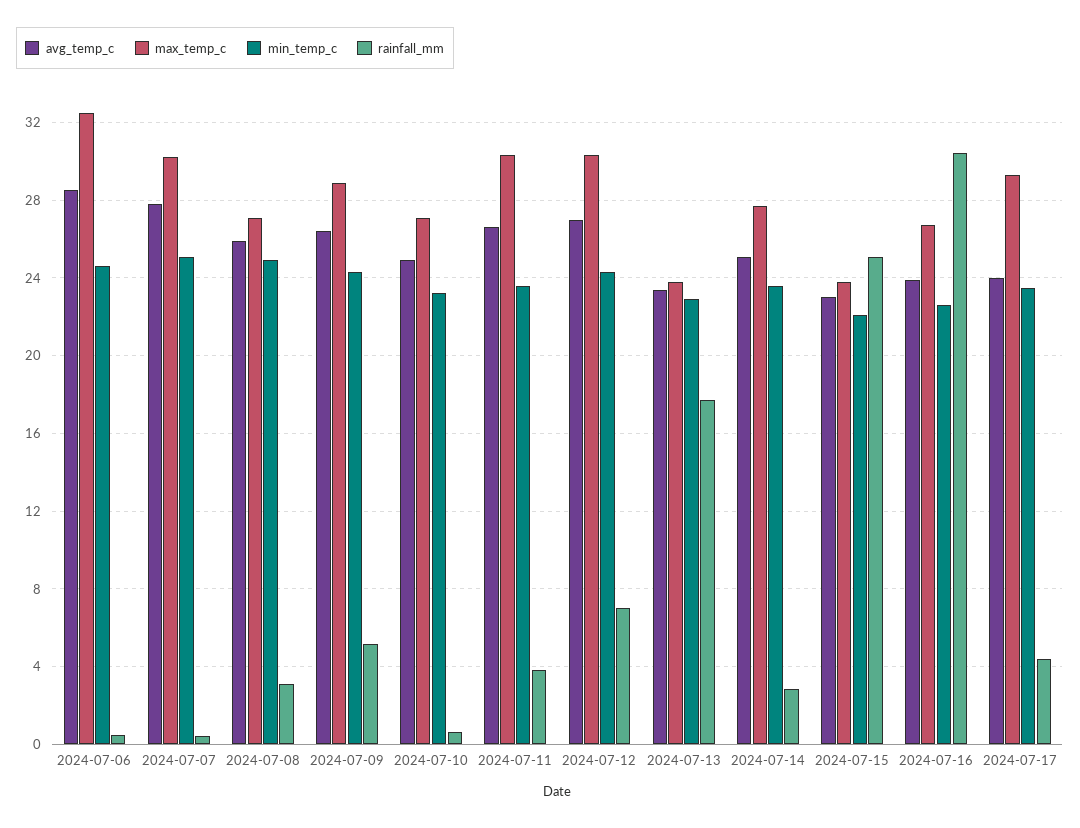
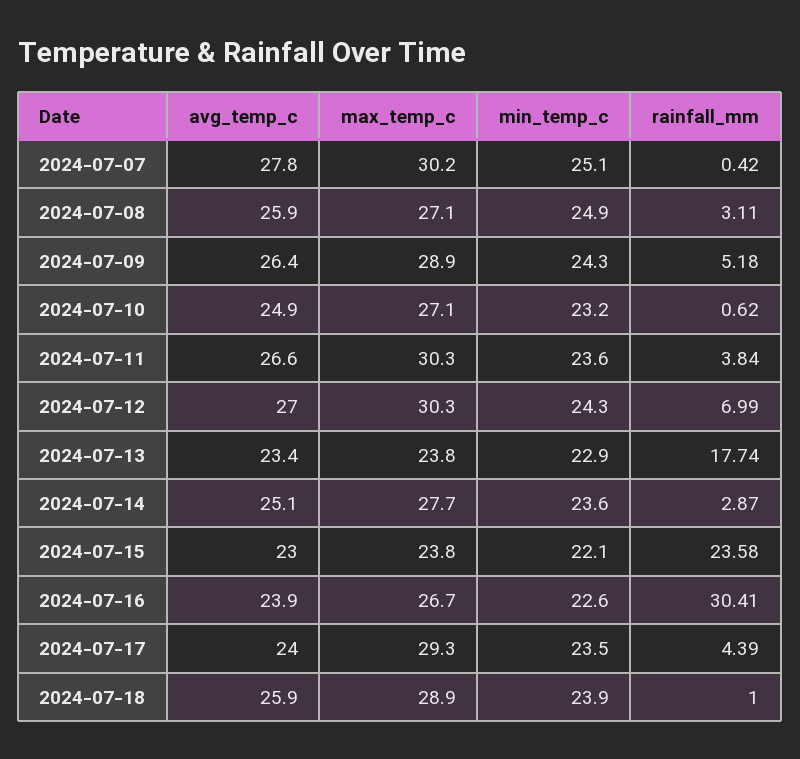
avg_temp_c, 2024-07-06: 28.5 -> none
max_temp_c, 2024-07-06: 32.5 -> none
min_temp_c, 2024-07-06: 24.5 -> none
rainfall_mm, 2024-07-06: 0.5 -> none
rainfall_mm, 2024-07-15: 25 -> 23.58
avg_temp_c, 2024-07-18: none -> 25.9
max_temp_c, 2024-07-18: none -> 28.9
min_temp_c, 2024-07-18: none -> 23.9
rainfall_mm, 2024-07-18: none -> 1

